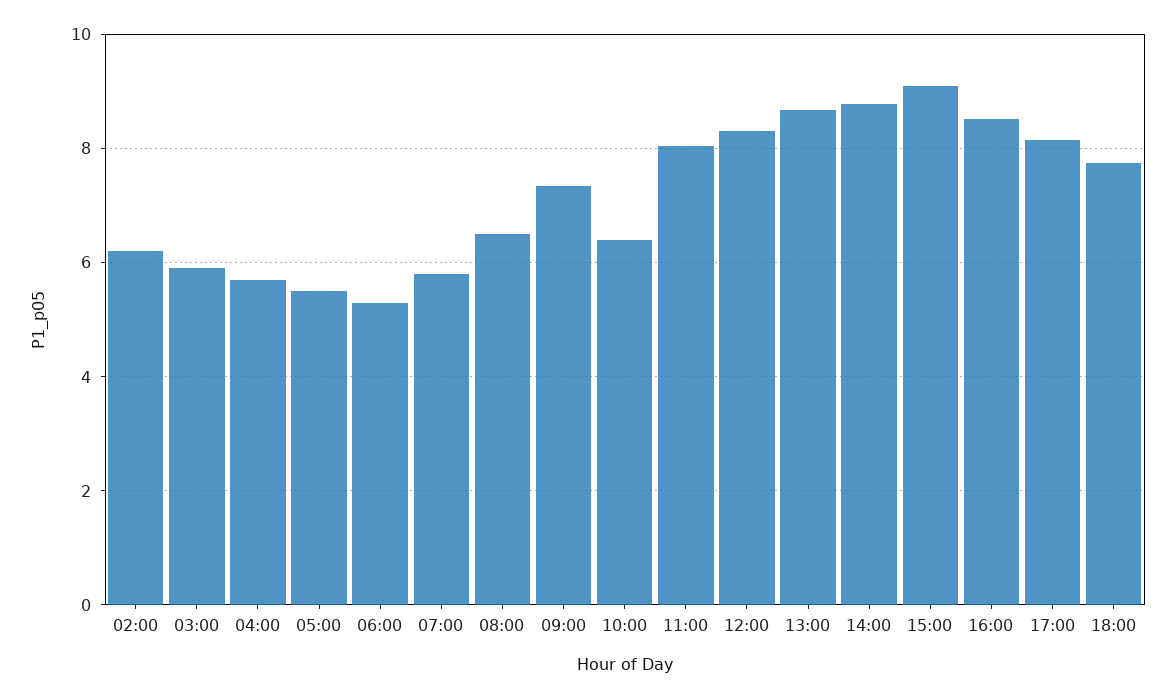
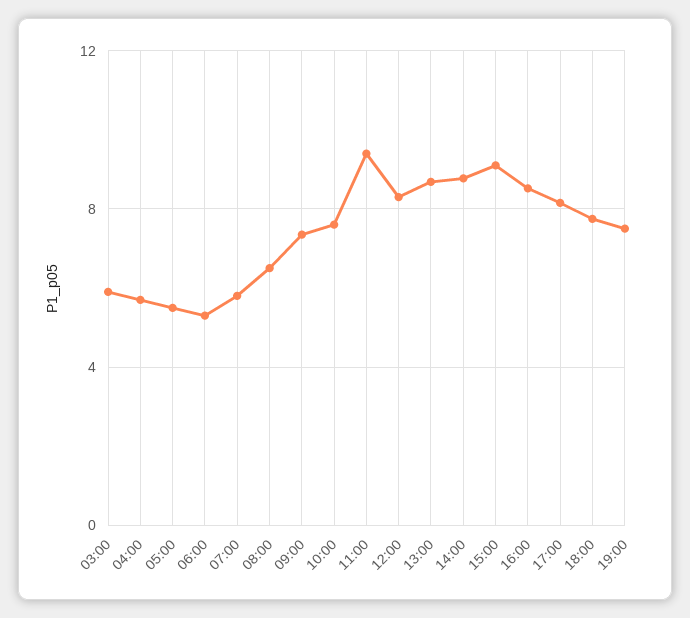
02:00: 6.2 -> none
10:00: 6.4 -> 7.5
11:00: 8 -> 9.5
19:00: none -> 7.5

